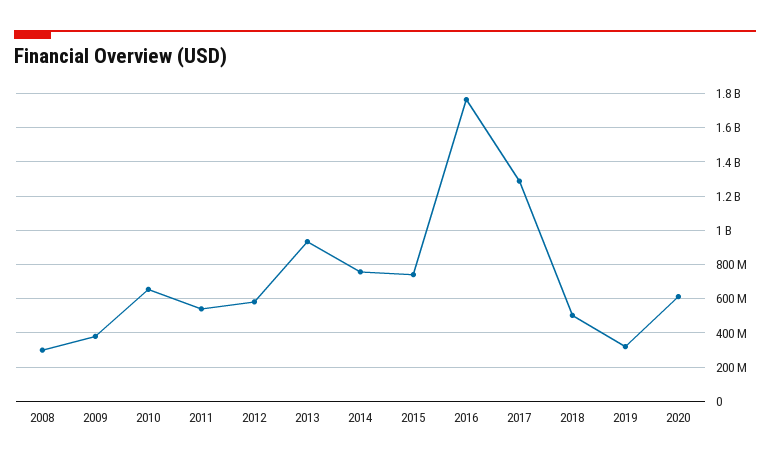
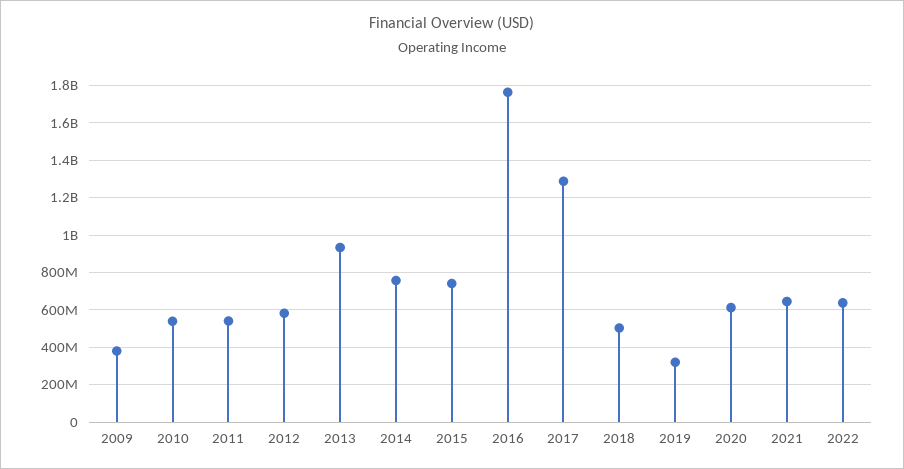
2008: 300000000 -> none
2010: 650000000 -> 550000000
2021: none -> 650000000
2022: none -> 650000000

